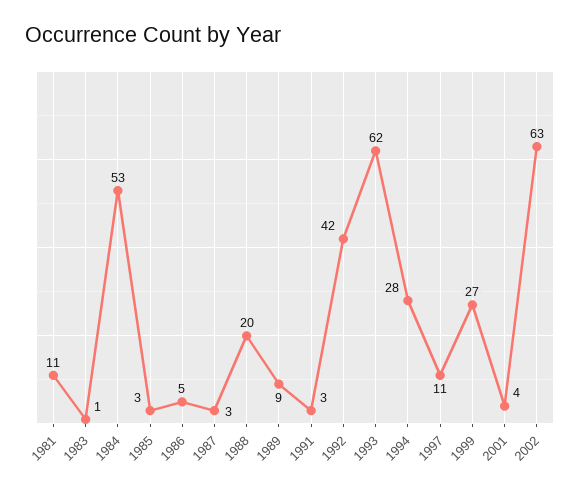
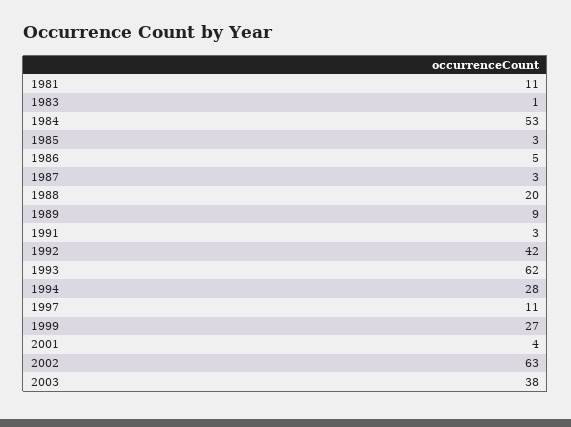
2003: none -> 38

